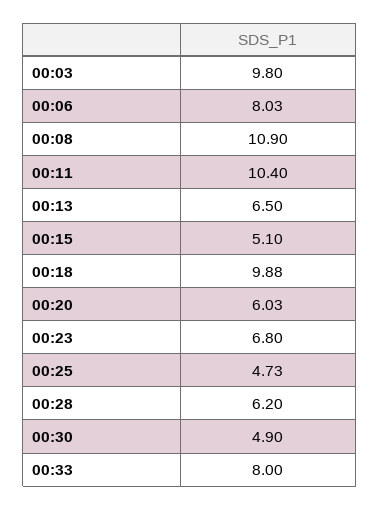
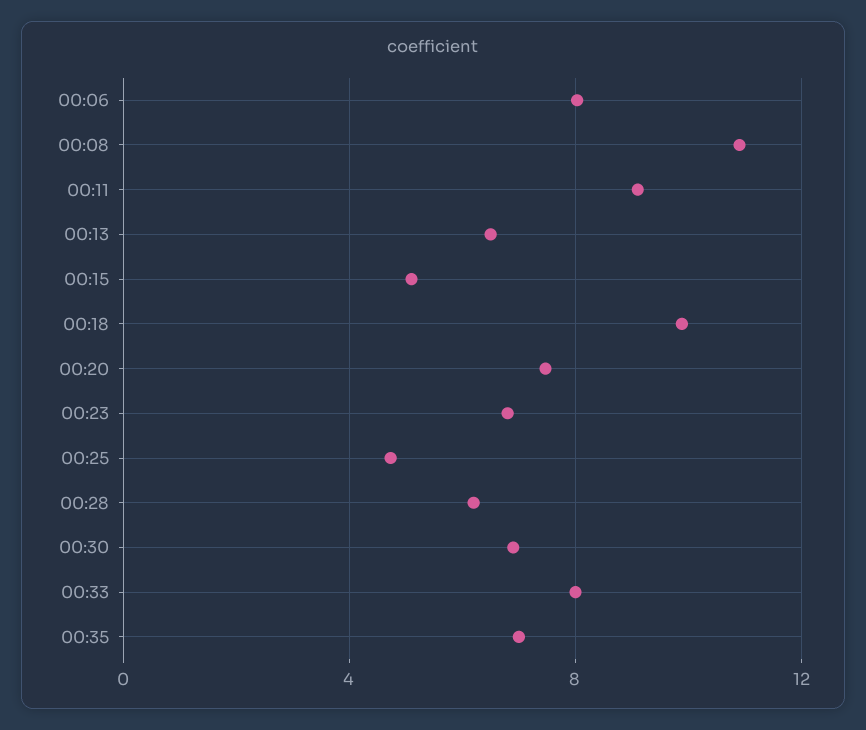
00:03: 9.8 -> none
00:11: 10.4 -> 9
00:20: 6.03 -> 7.5
00:30: 4.9 -> 7
00:35: none -> 7

